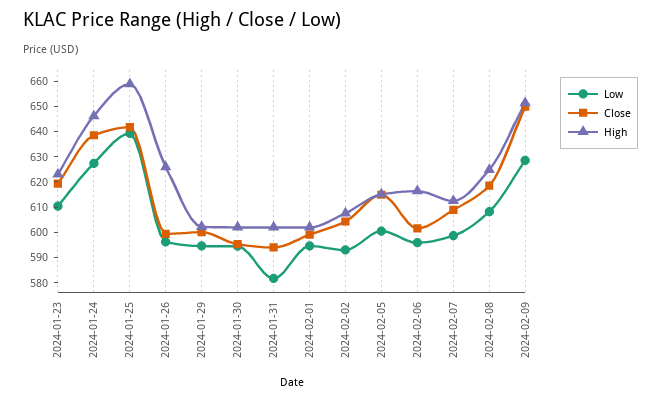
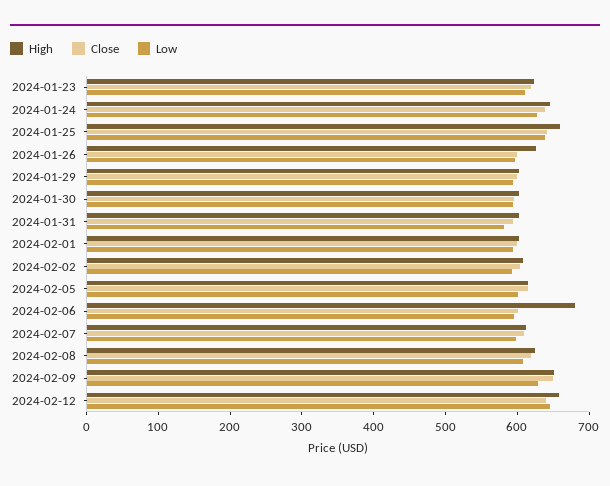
High, 2024-02-06: 615 -> 680
High, 2024-02-12: none -> 660
Close, 2024-02-12: none -> 640
Low, 2024-02-12: none -> 640

